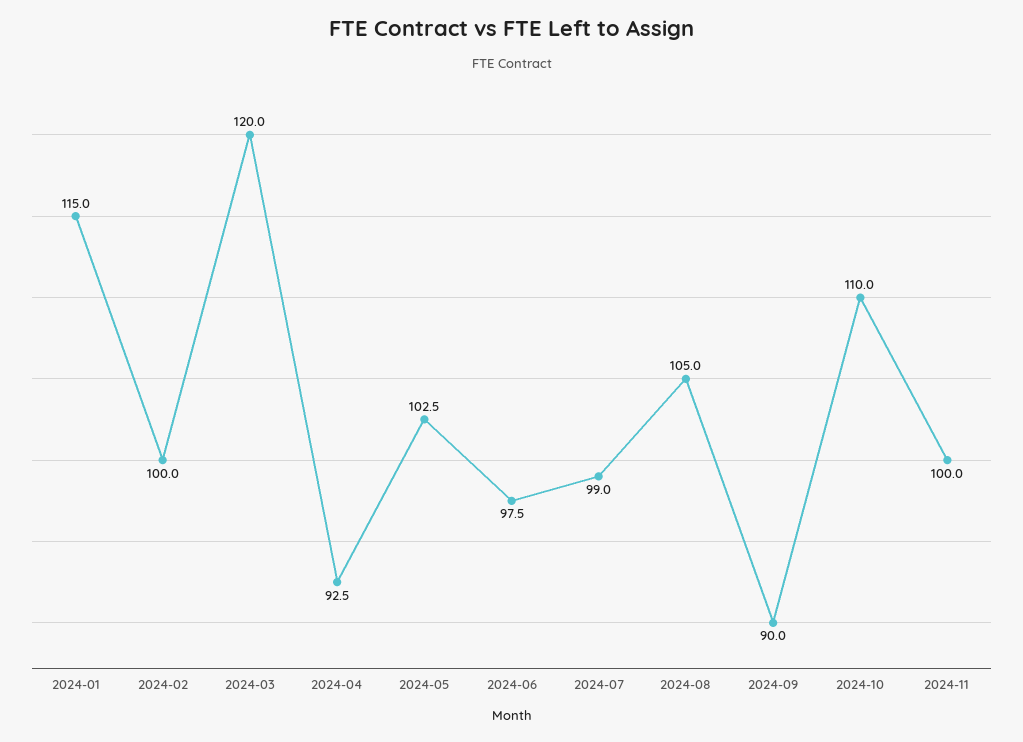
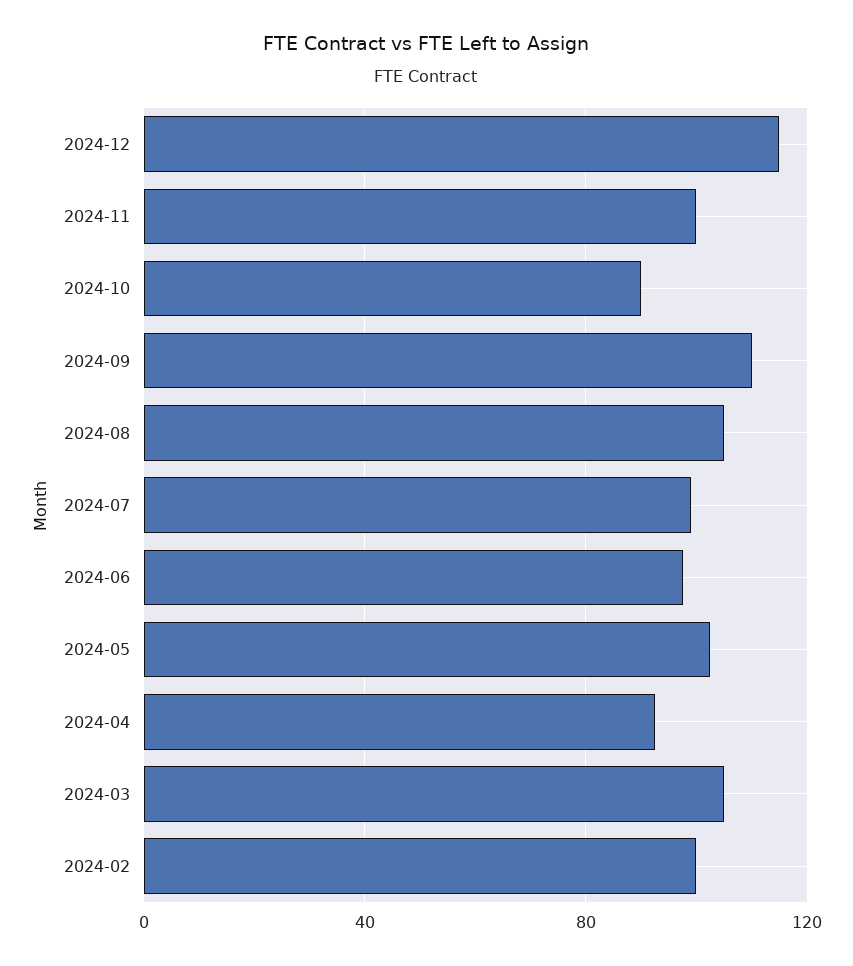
2024-01: 115 -> none
2024-03: 120 -> 105
2024-09: 90 -> 110
2024-10: 110 -> 90
2024-12: none -> 115

